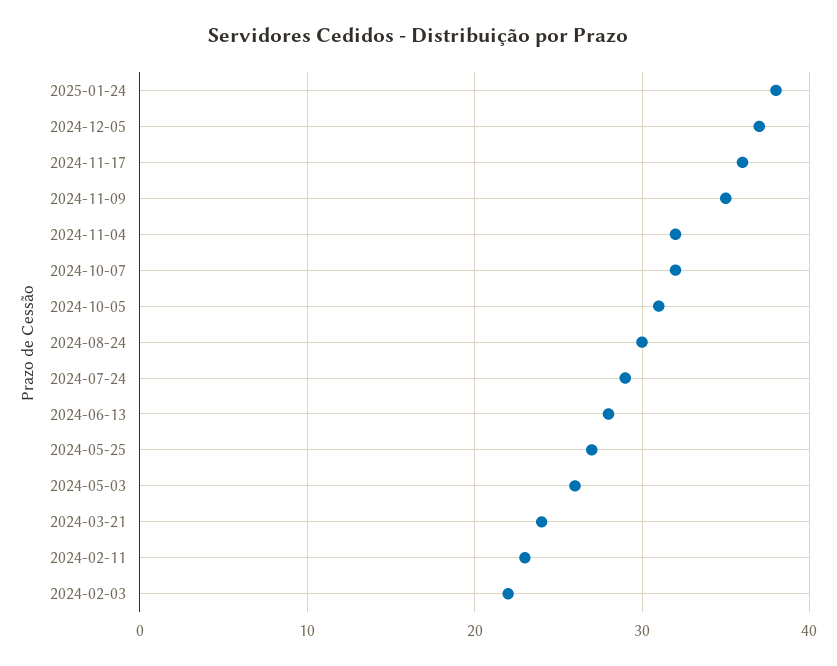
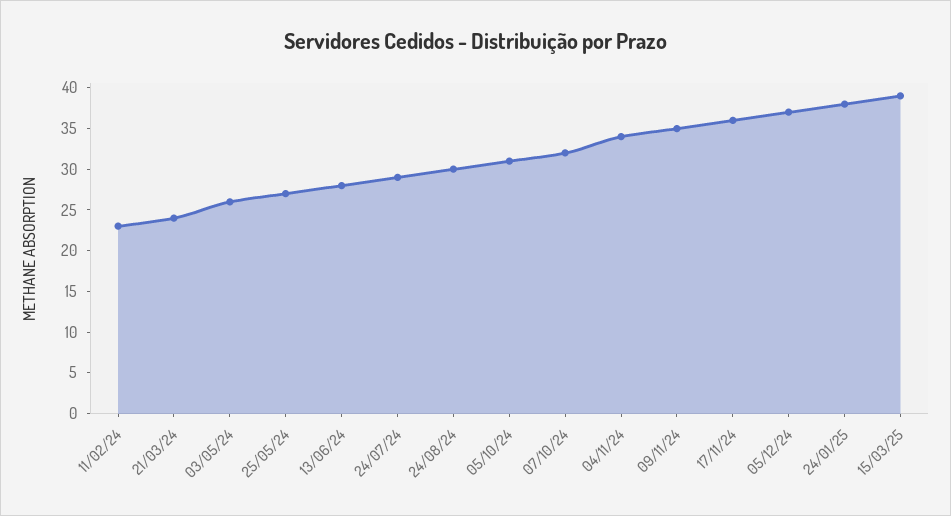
2024-11-04: 32 -> 34
2024-02-03: 22 -> none
15/03/25: none -> 39

